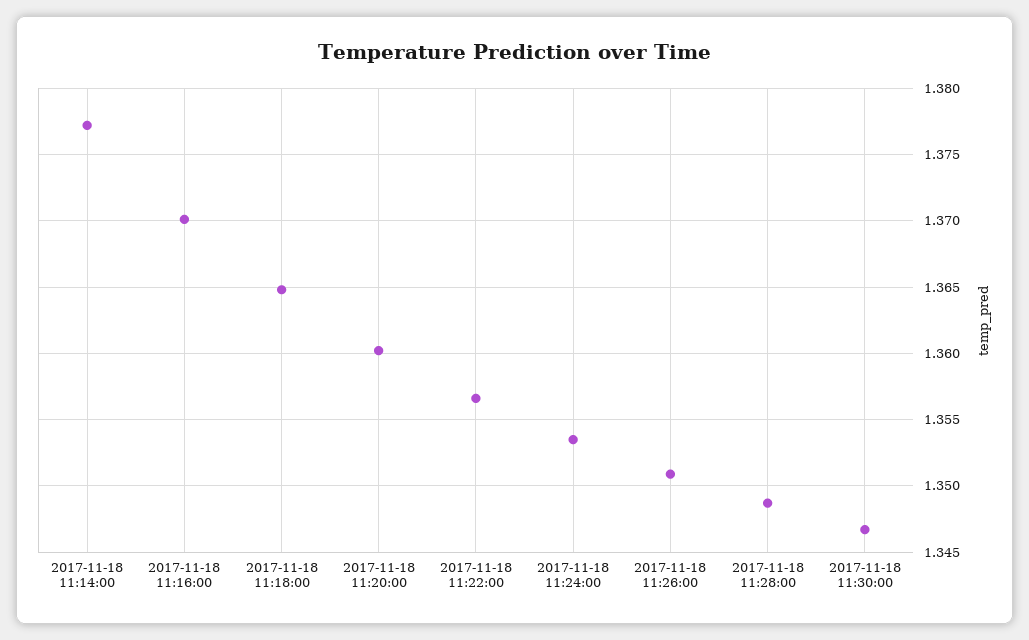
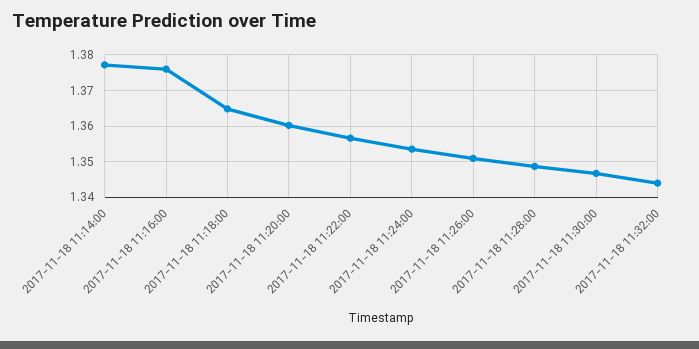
2017-11-18 11:16:00: 1.37 -> 1.376
2017-11-18 11:32:00: none -> 1.344

